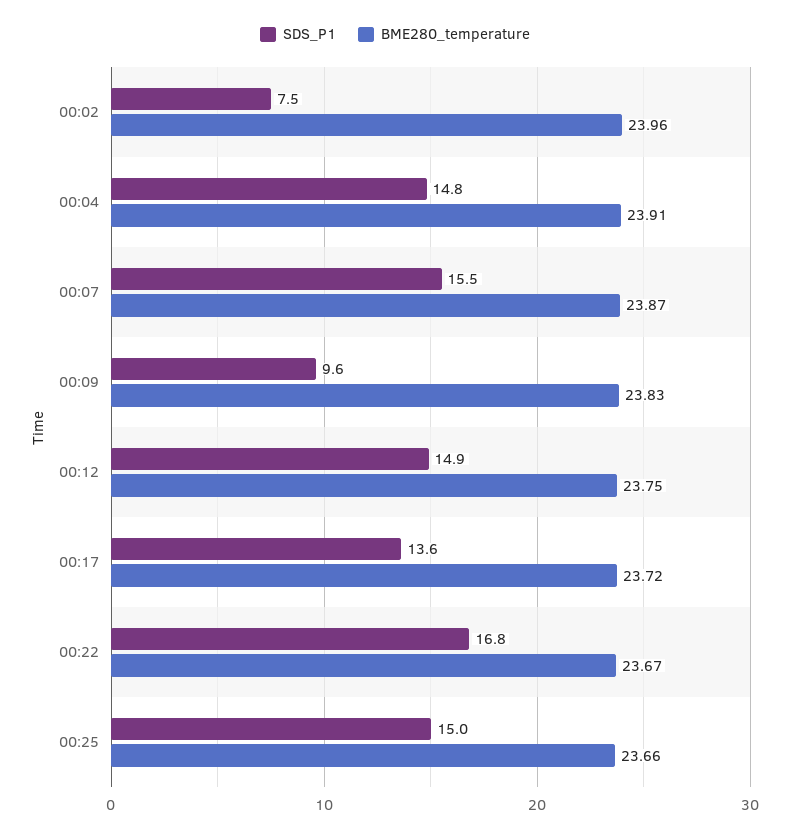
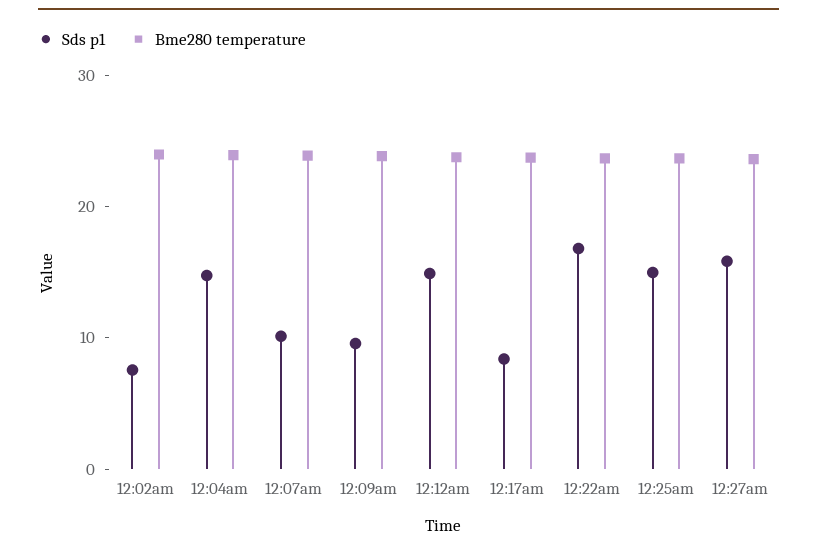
SDS_P1, 00:07: 15.5 -> 10
SDS_P1, 00:17: 13.6 -> 8
SDS_P1, 12:27am: none -> 16
BME280_temperature, 12:27am: none -> 24

